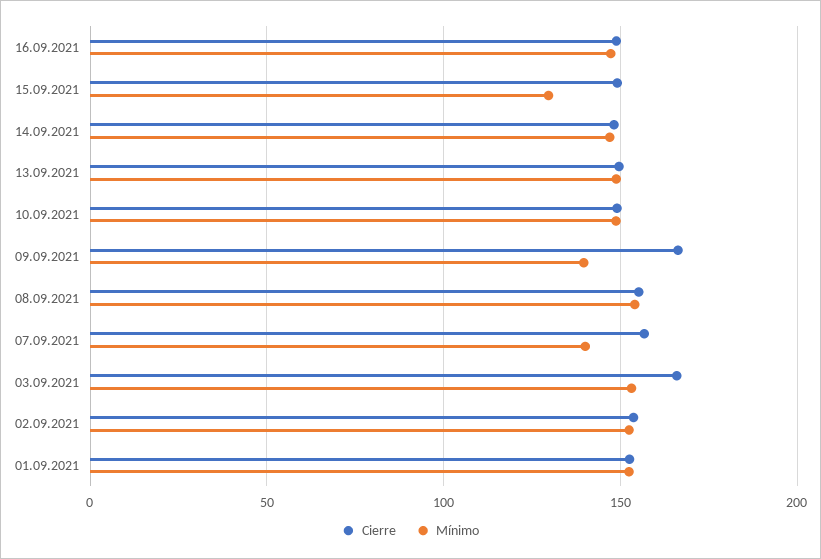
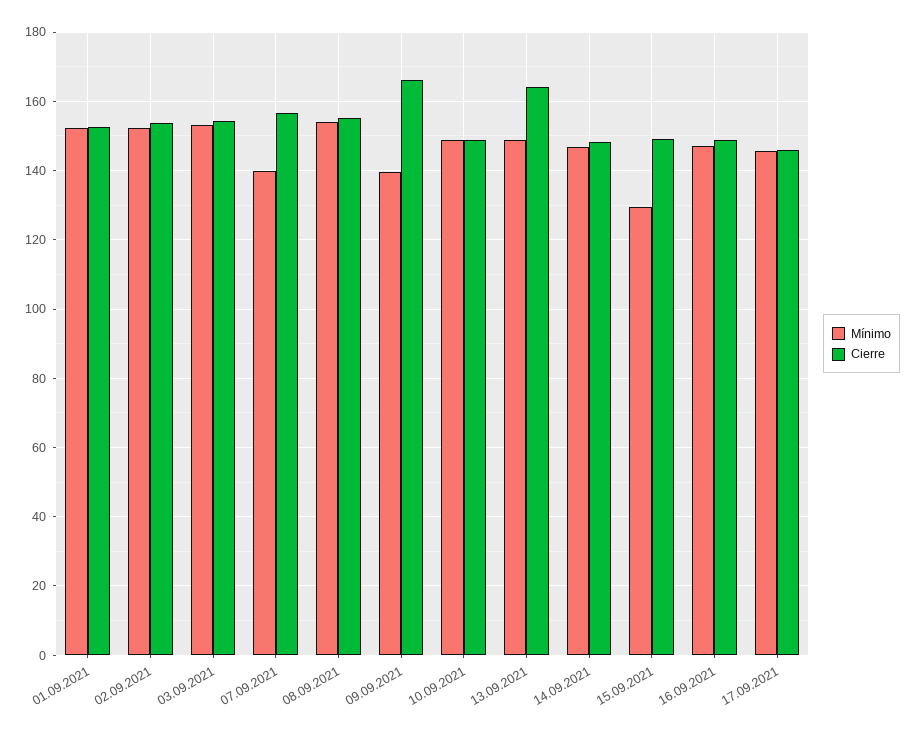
Cierre, 13.09.2021: 150 -> 164
Cierre, 03.09.2021: 165 -> 154
Mínimo, 17.09.2021: none -> 146
Cierre, 17.09.2021: none -> 146

